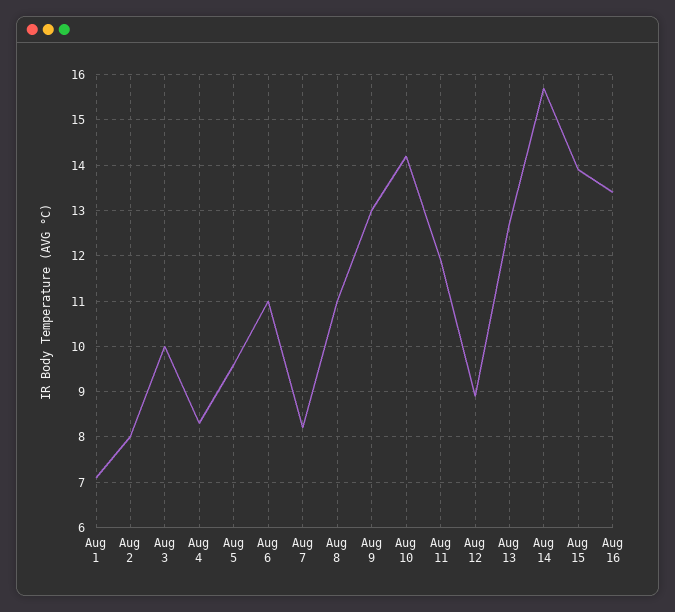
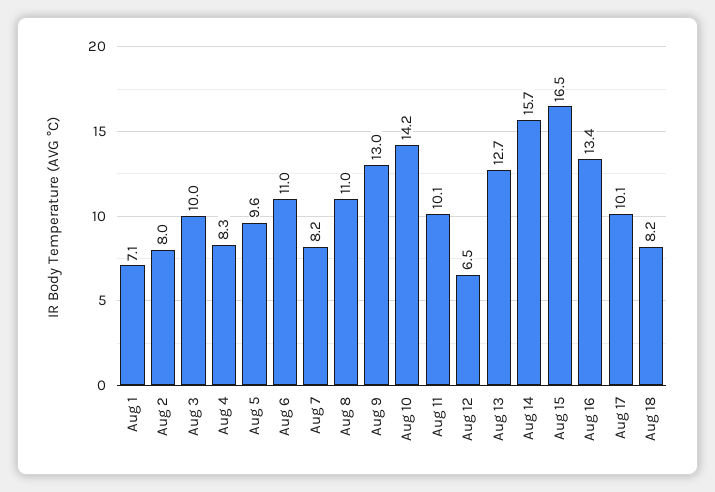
Aug 11: 12 -> 10.1
Aug 12: 9 -> 6.5
Aug 15: 14 -> 16.5
Aug 17: none -> 10.1
Aug 18: none -> 8.2

